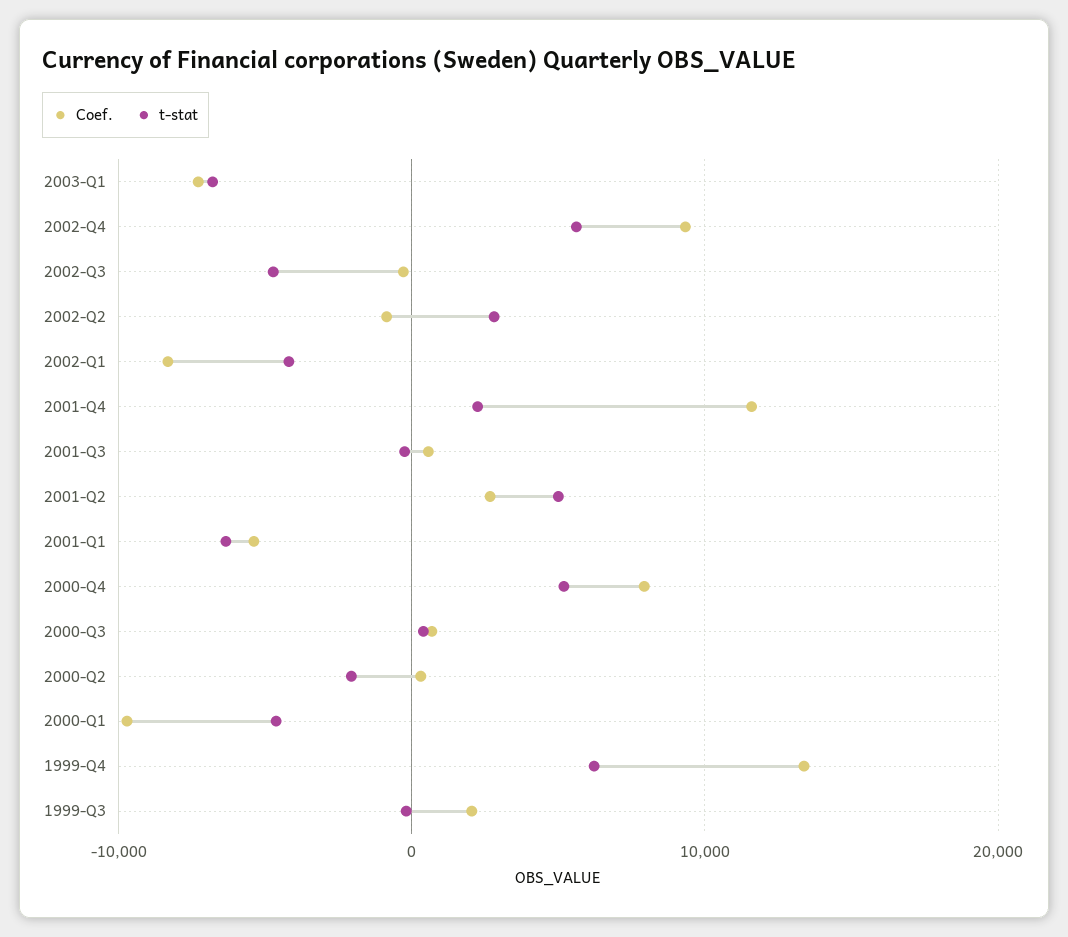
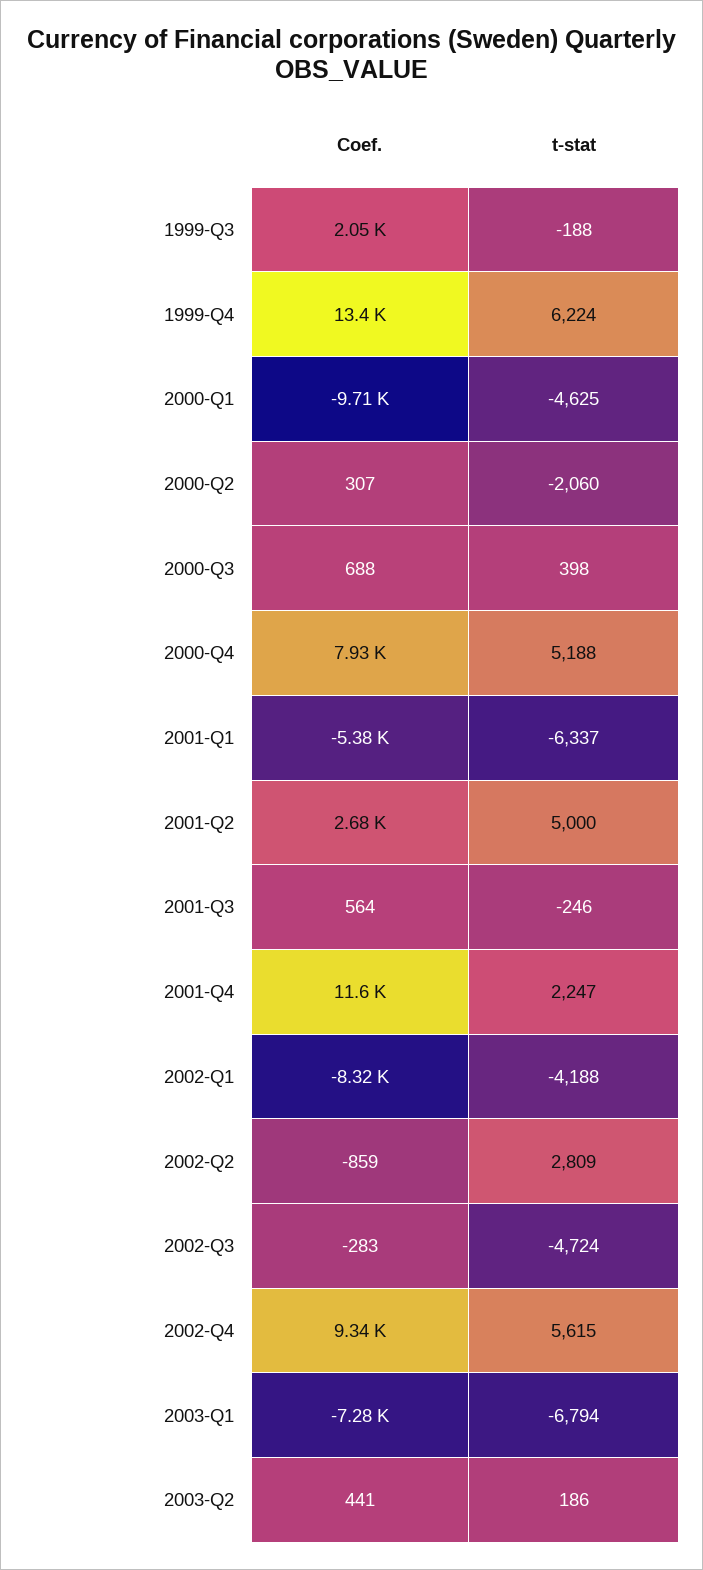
Coef., 2003-Q2: none -> 441
t-stat, 2003-Q2: none -> 186

